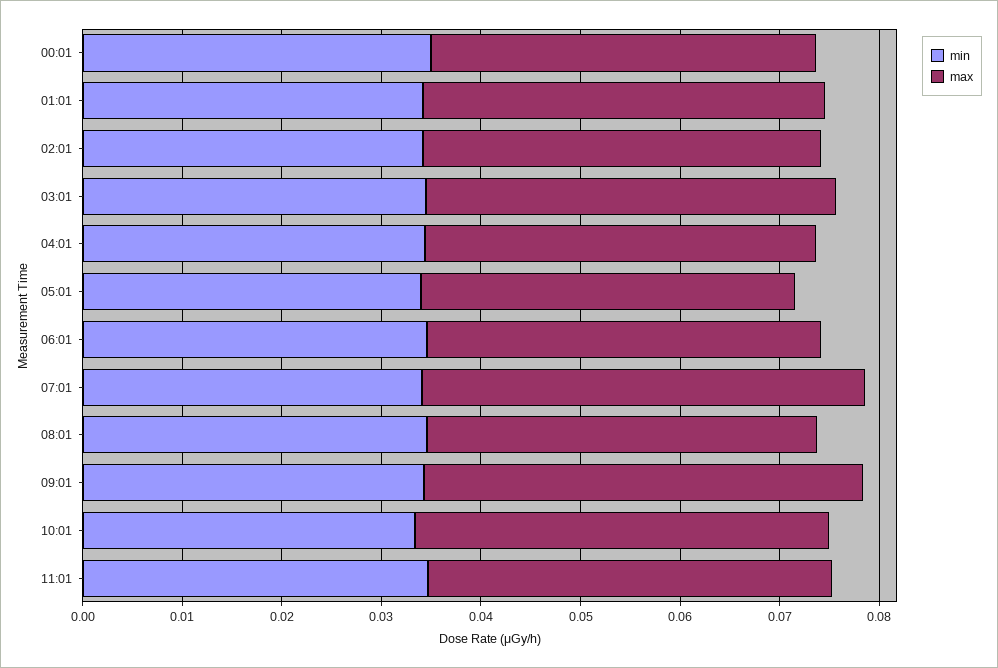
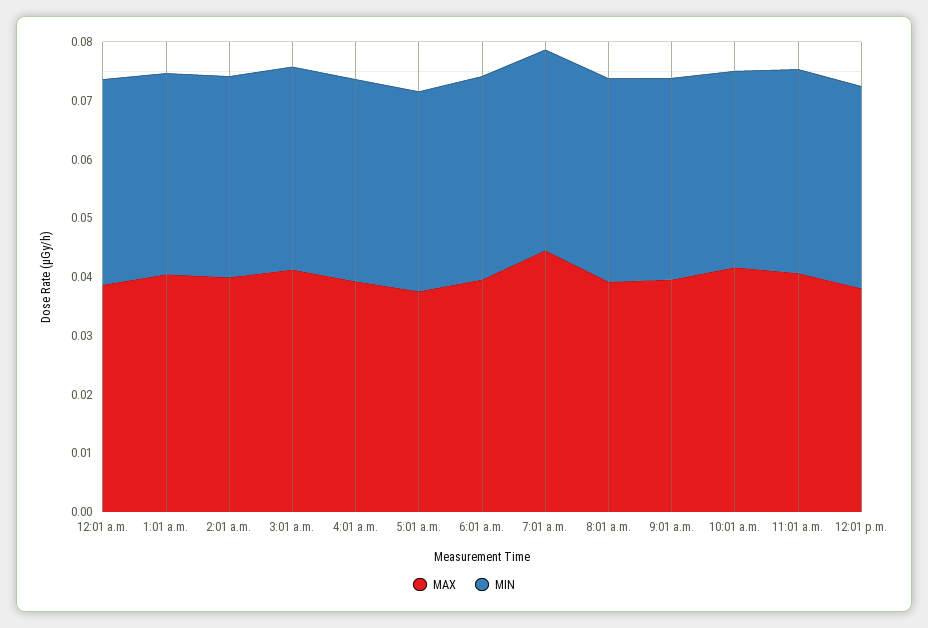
max, 09:01: 0.044 -> 0.04
max, 12:01 p.m.: none -> 0.038
min, 12:01 p.m.: none -> 0.034

